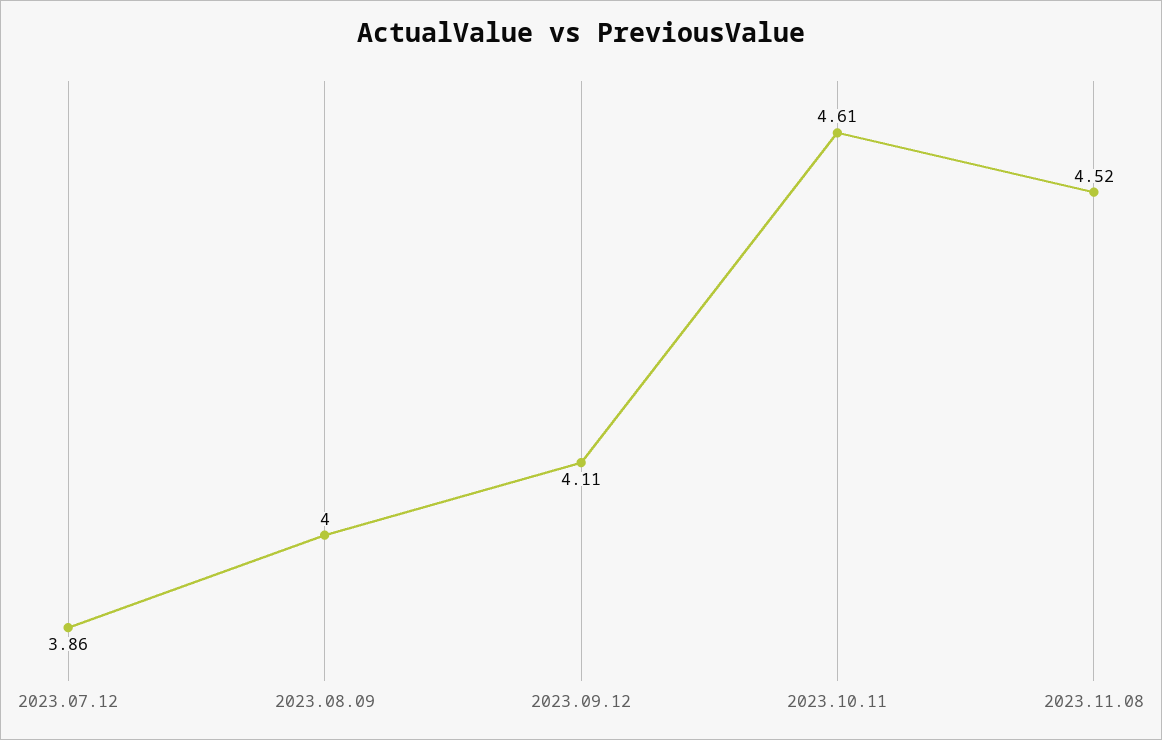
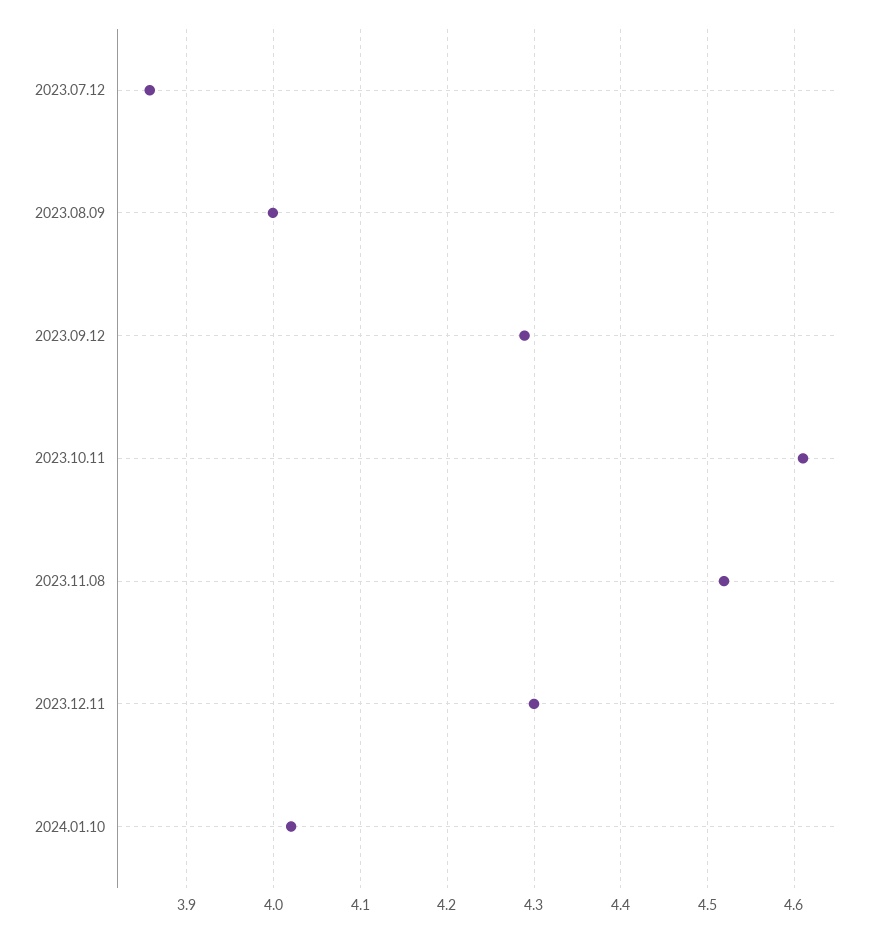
2023.09.12: 4.11 -> 4.29
2023.12.11: none -> 4.3
2024.01.10: none -> 4.02

